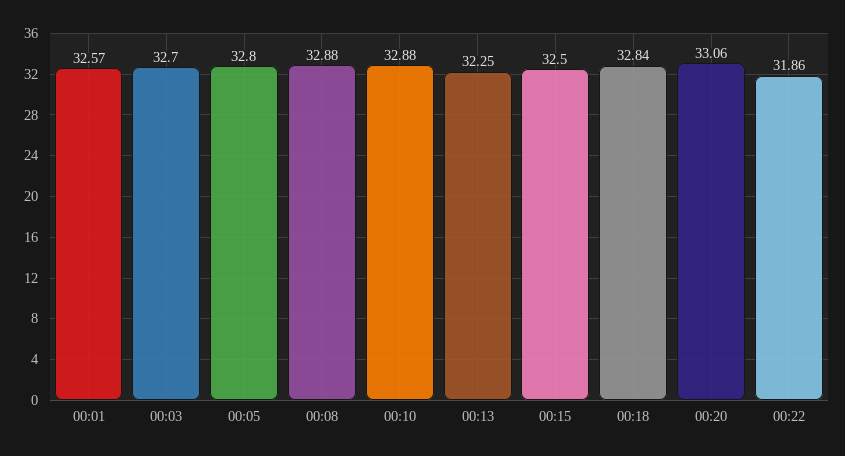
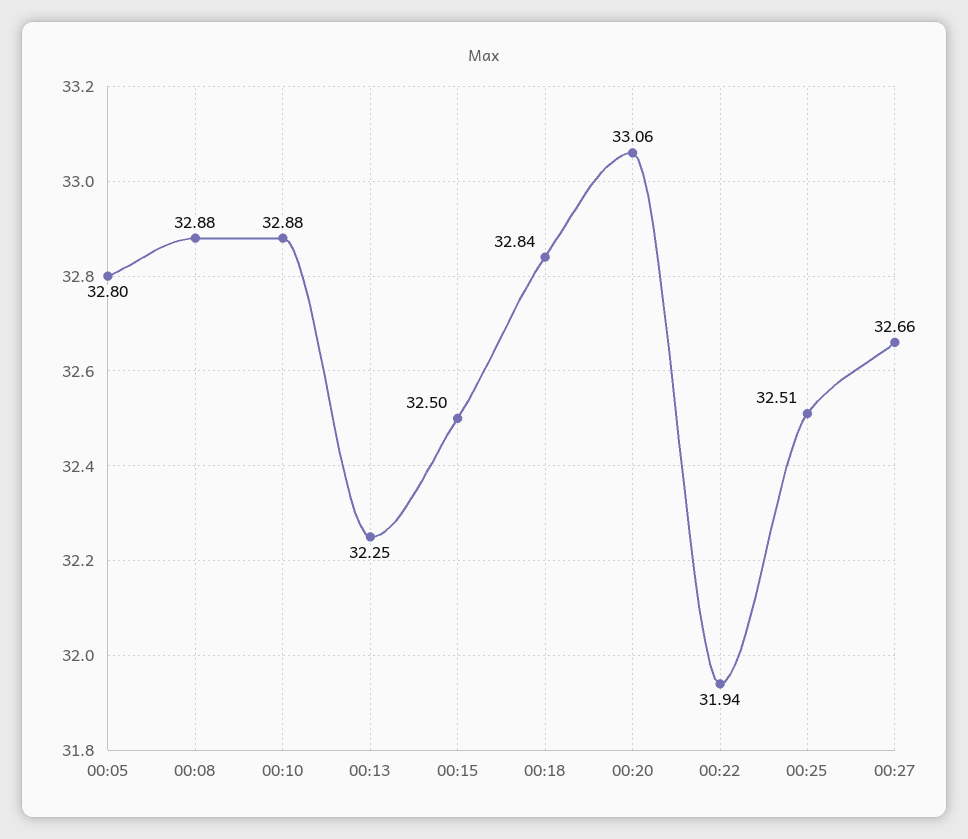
00:01: 32.57 -> none
00:03: 32.7 -> none
00:22: 31.86 -> 31.94
00:25: none -> 32.51
00:27: none -> 32.66

